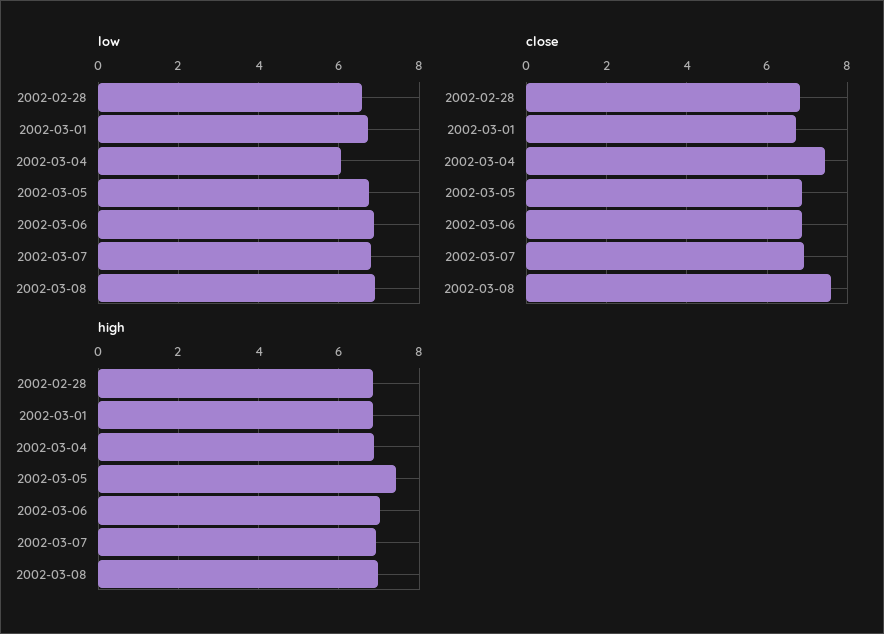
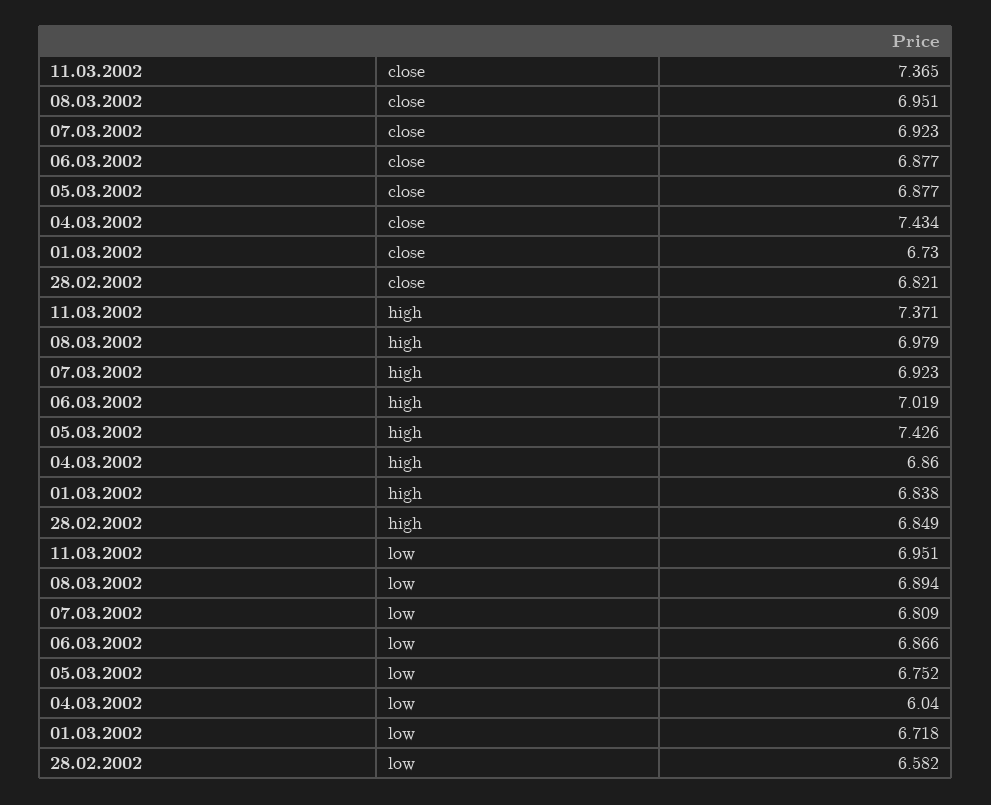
close, 2002-03-08: 7.6 -> 6.951
close, 11.03.2002: none -> 7.365
high, 11.03.2002: none -> 7.371
low, 11.03.2002: none -> 6.951

